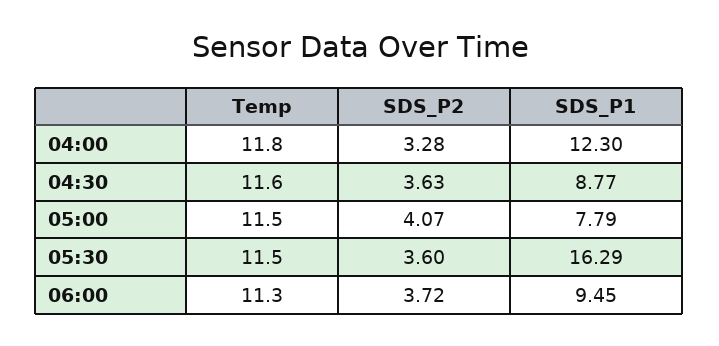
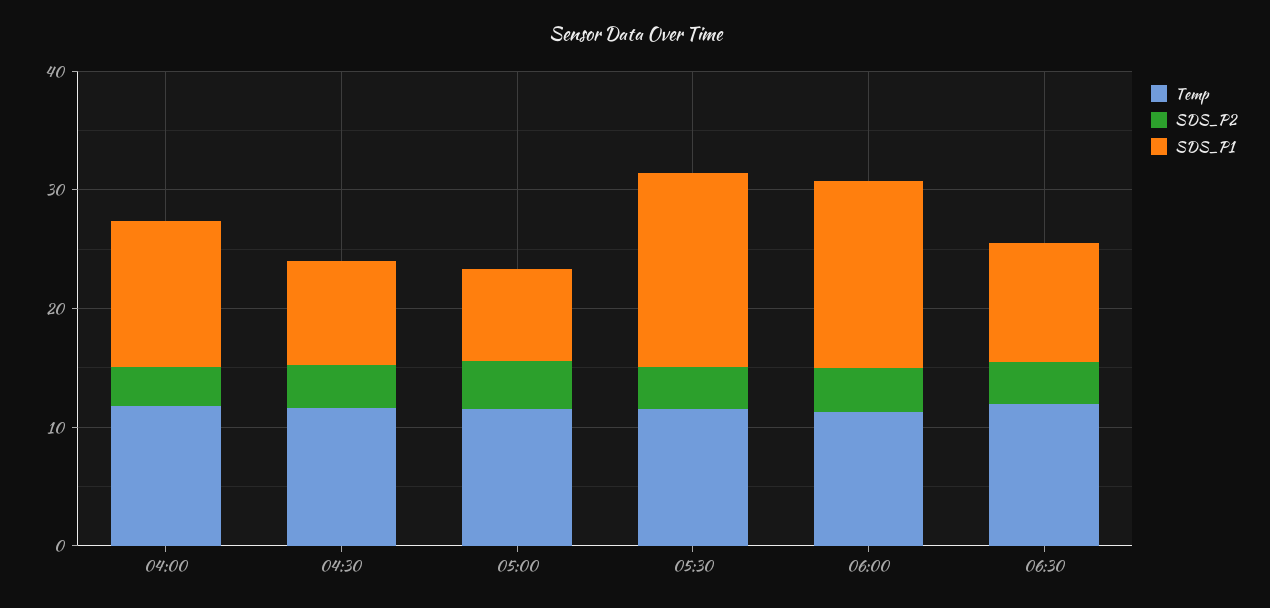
SDS_P1, 06:00: 9.45 -> 16
Temp, 06:30: none -> 12
SDS_P2, 06:30: none -> 4
SDS_P1, 06:30: none -> 10

